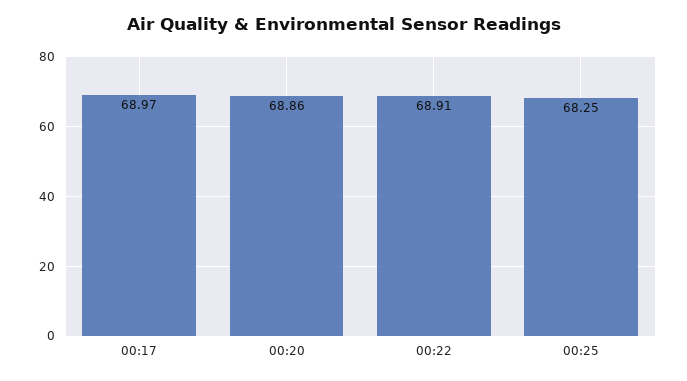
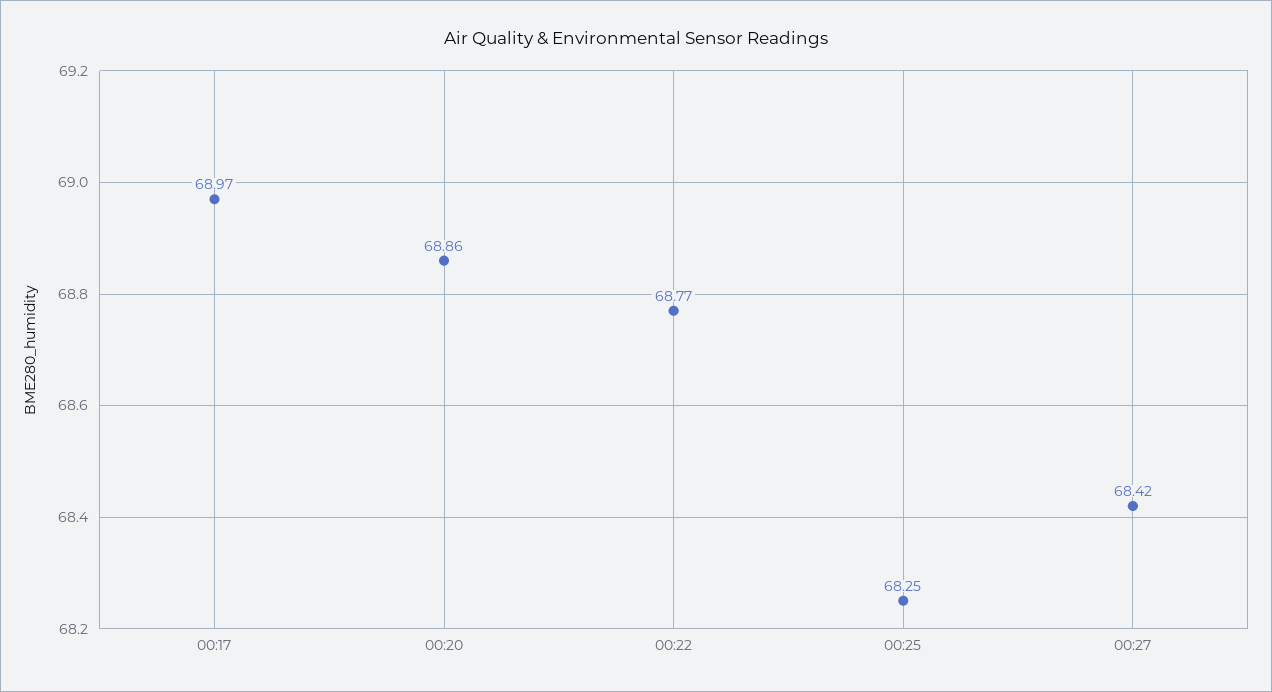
00:22: 68.91 -> 68.77
00:27: none -> 68.42

